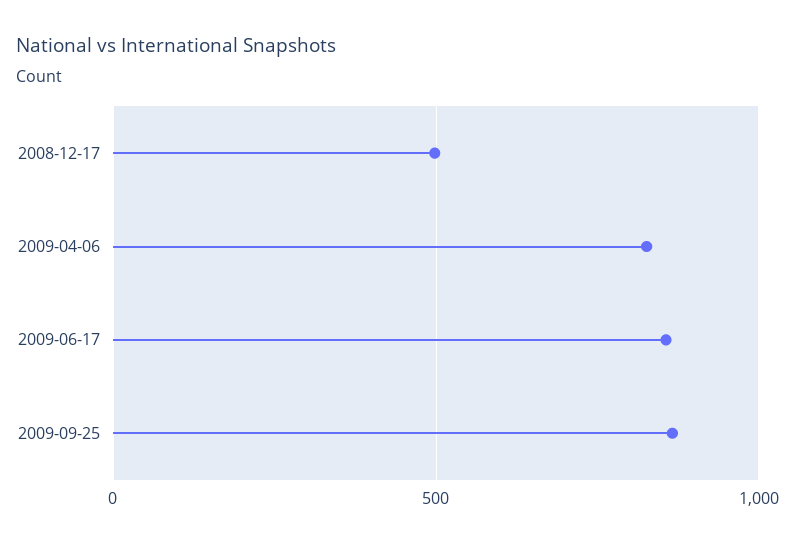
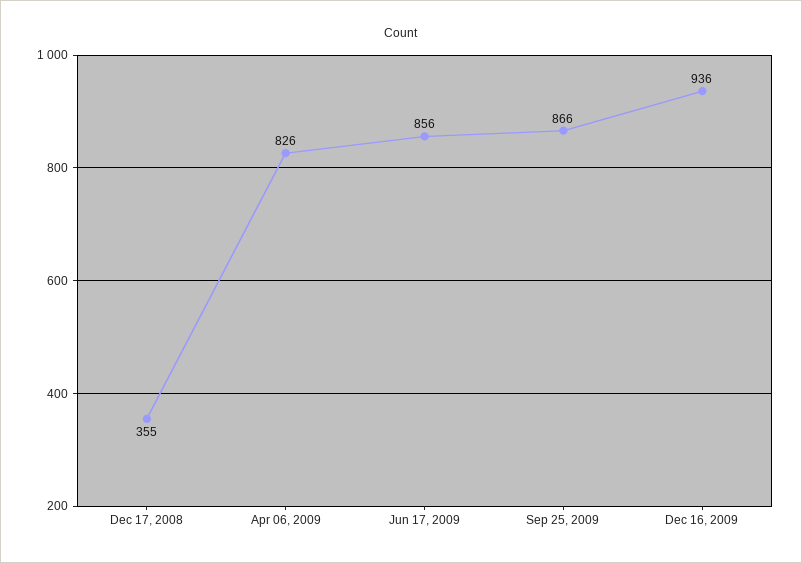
2008-12-17: 500 -> 355
Dec 16, 2009: none -> 936

